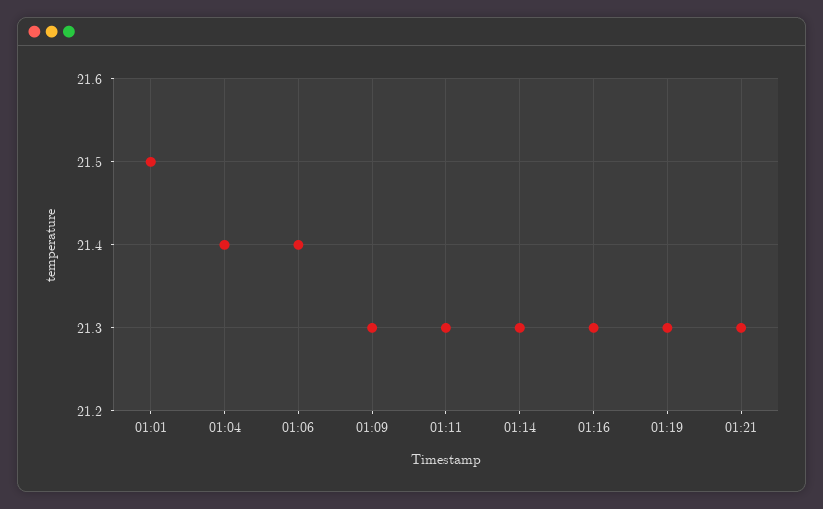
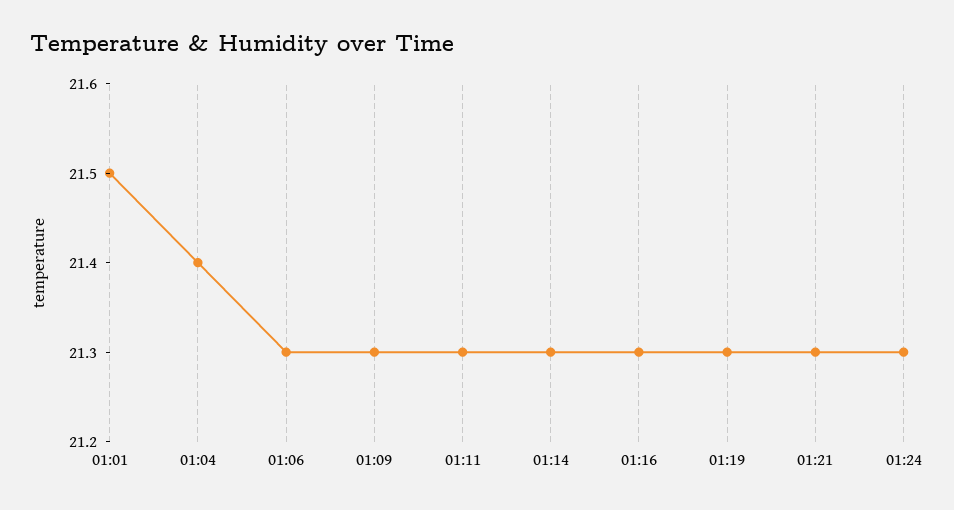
01:06: 21.4 -> 21.3
01:24: none -> 21.3

